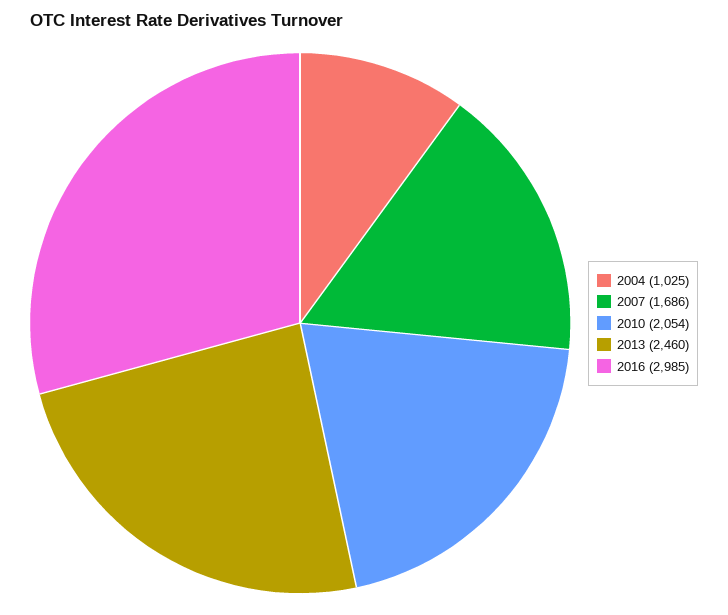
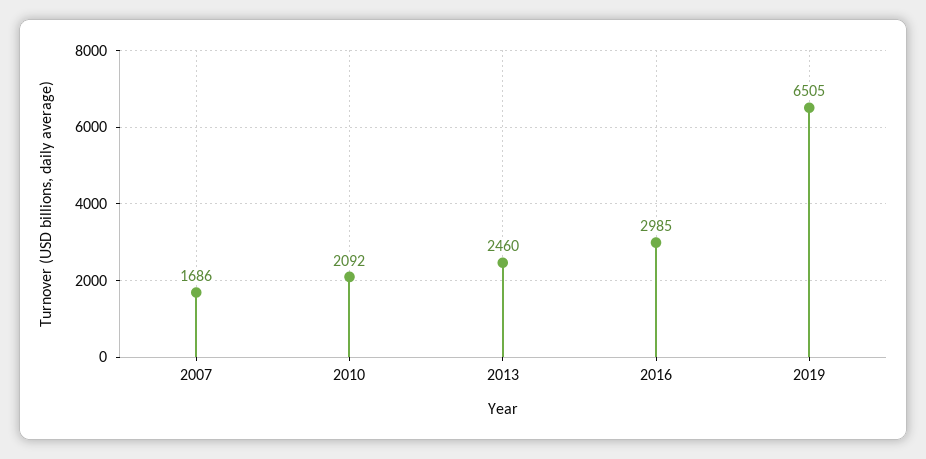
2004: 1025 -> none
2010: 2054 -> 2092
2019: none -> 6505

